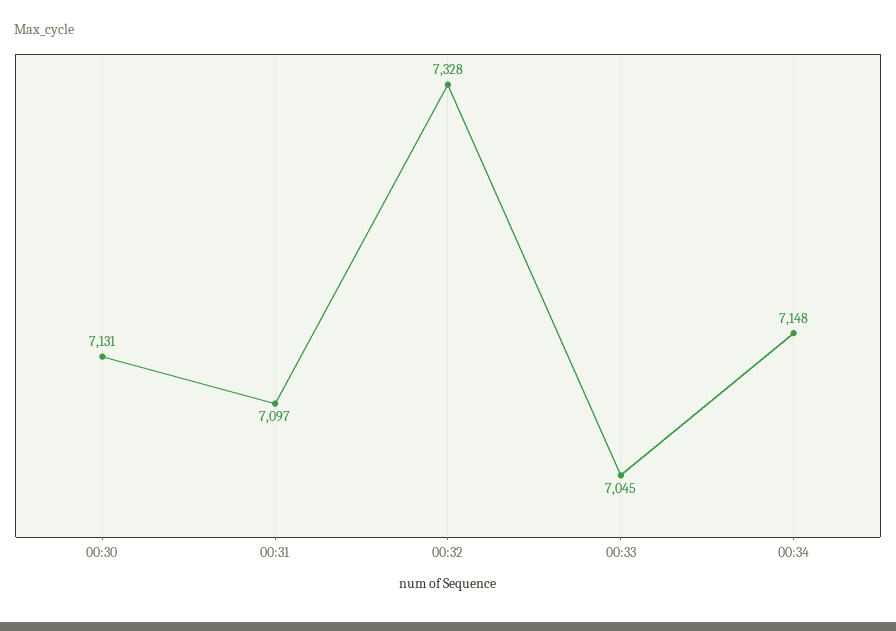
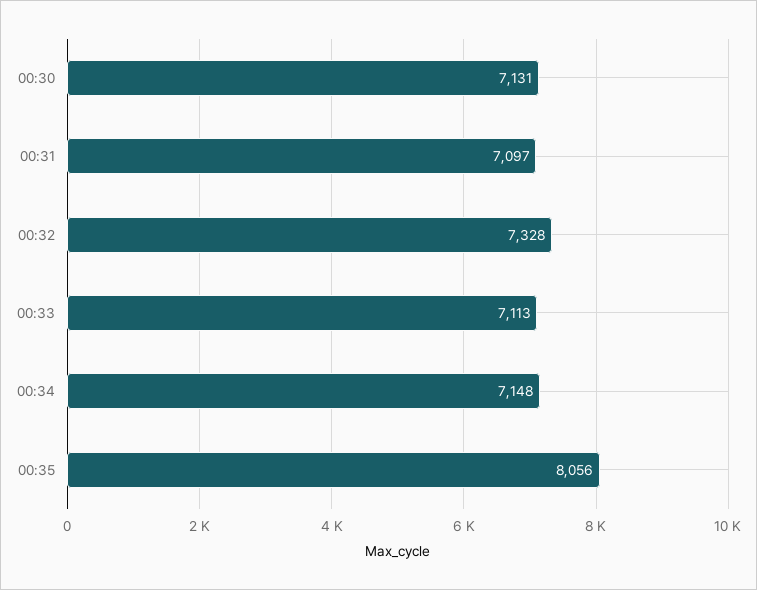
00:33: 7045 -> 7113
00:35: none -> 8056

